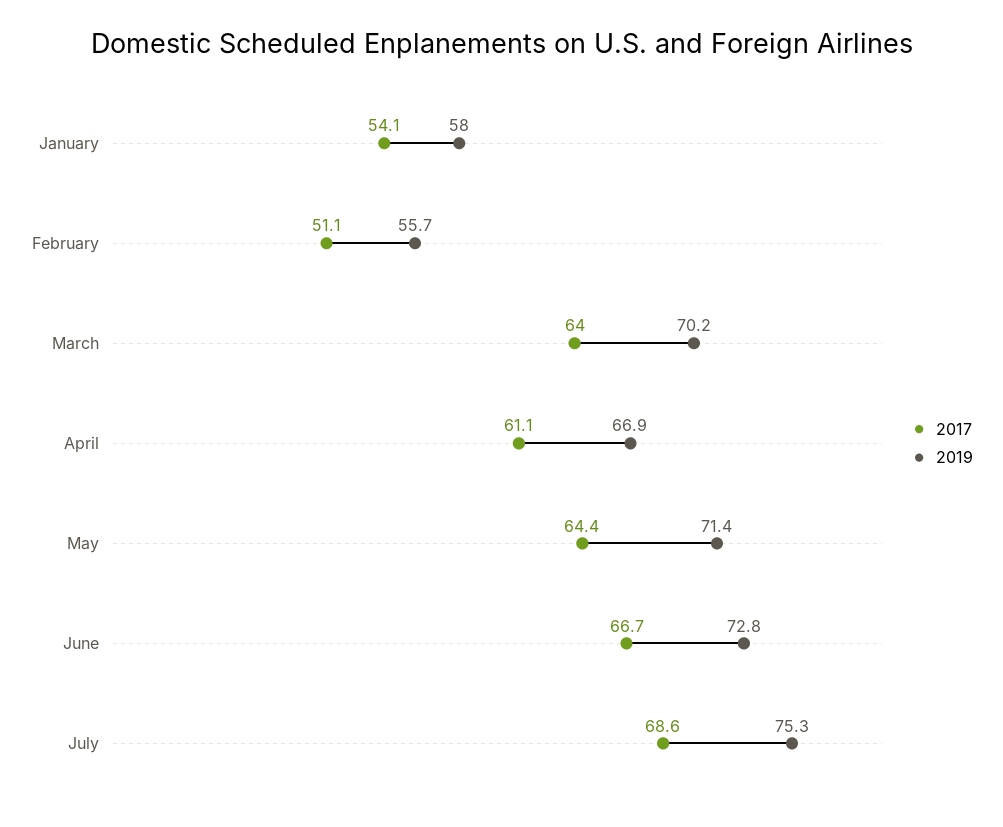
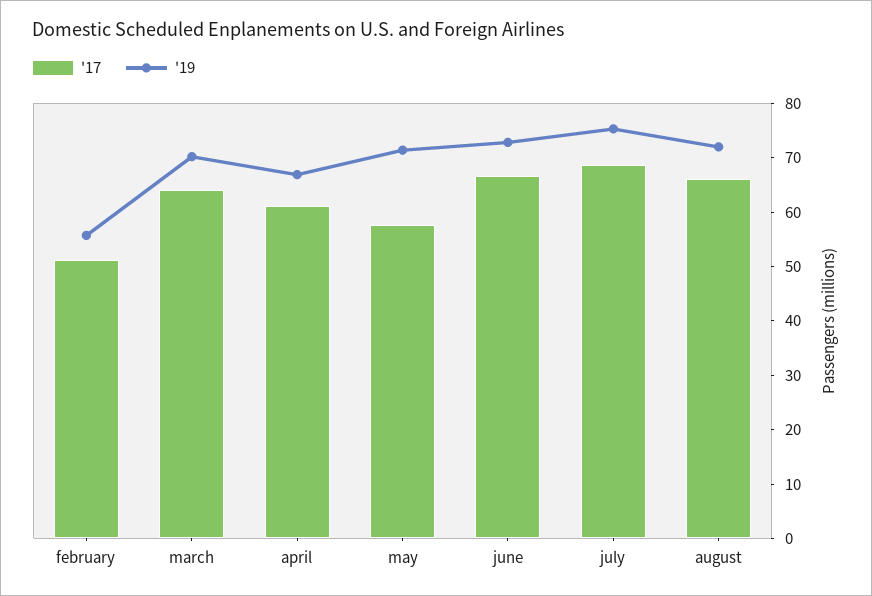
2017, January: 54.1 -> none
2019, January: 58 -> none
2017, May: 64.4 -> 58
2017, august: none -> 66
2019, august: none -> 72

